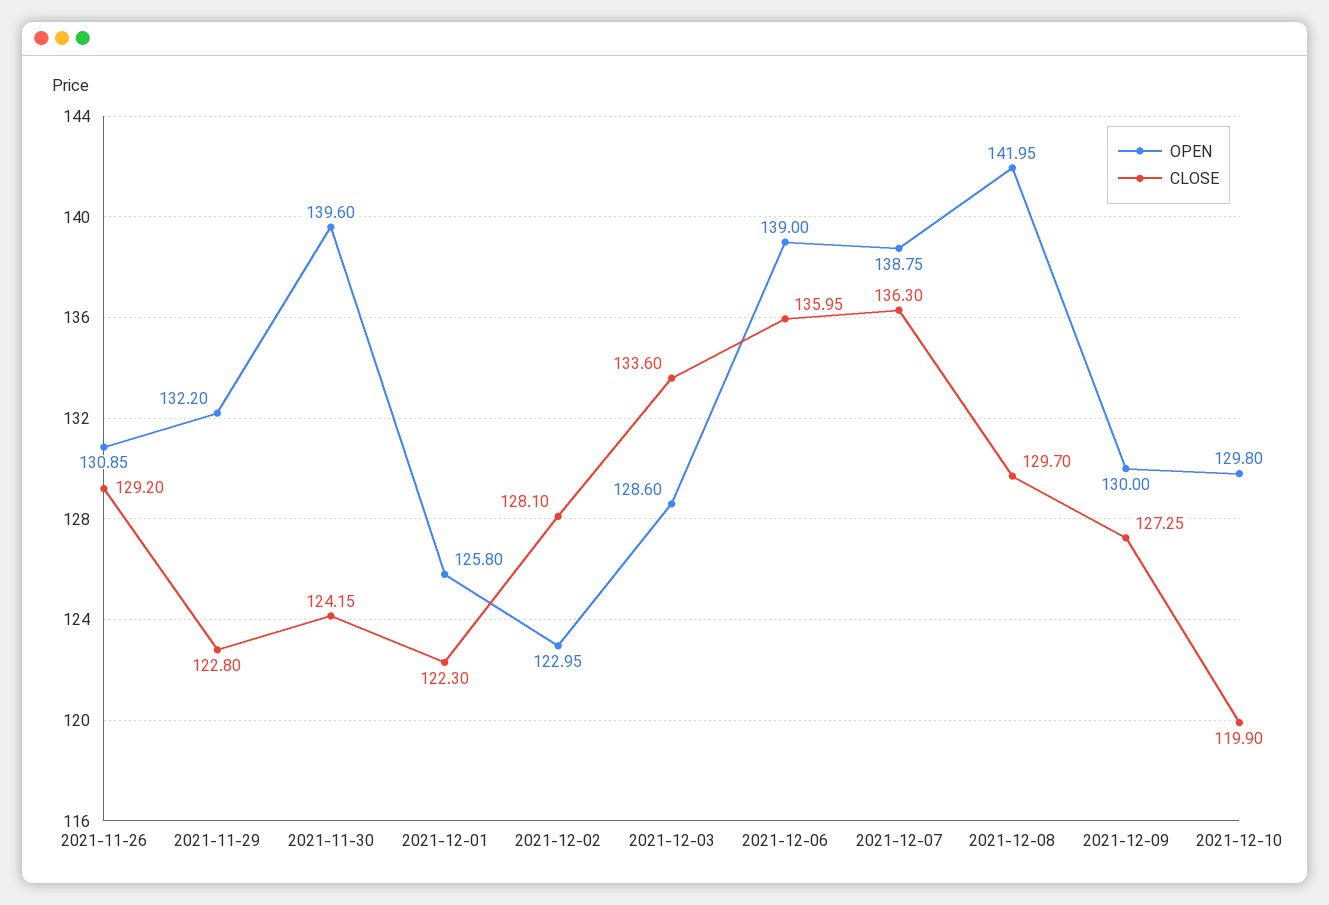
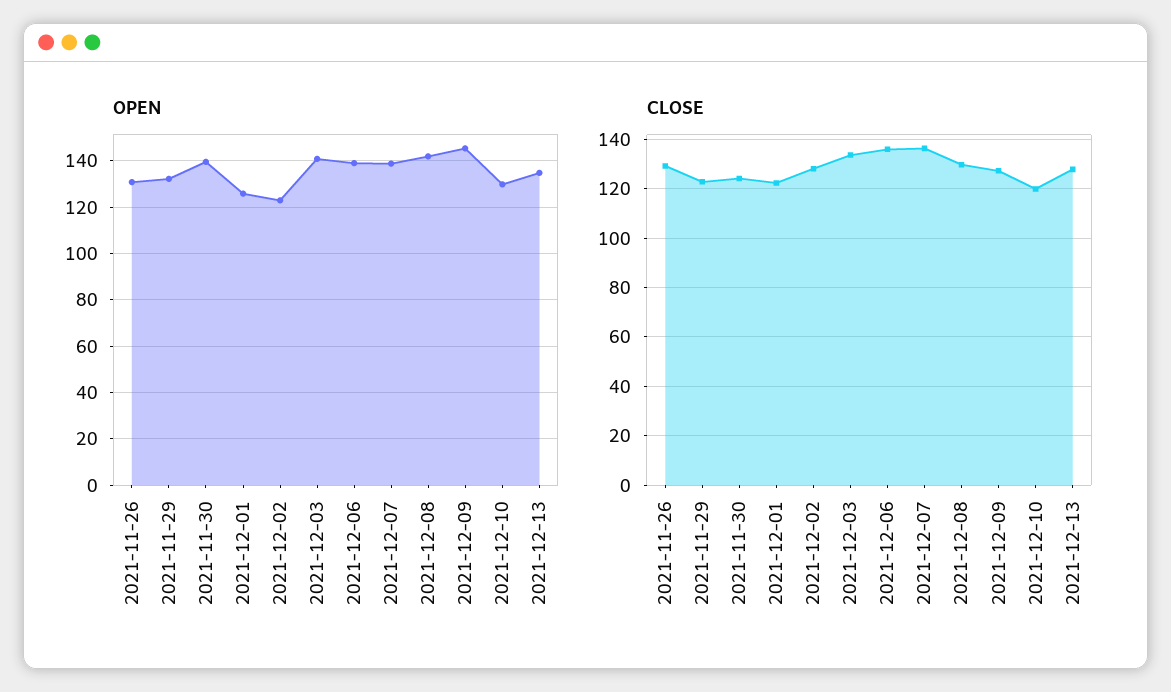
OPEN, 2021-12-03: 128.6 -> 140
OPEN, 2021-12-09: 130 -> 145
OPEN, 2021-12-13: none -> 135
CLOSE, 2021-12-13: none -> 127.5

